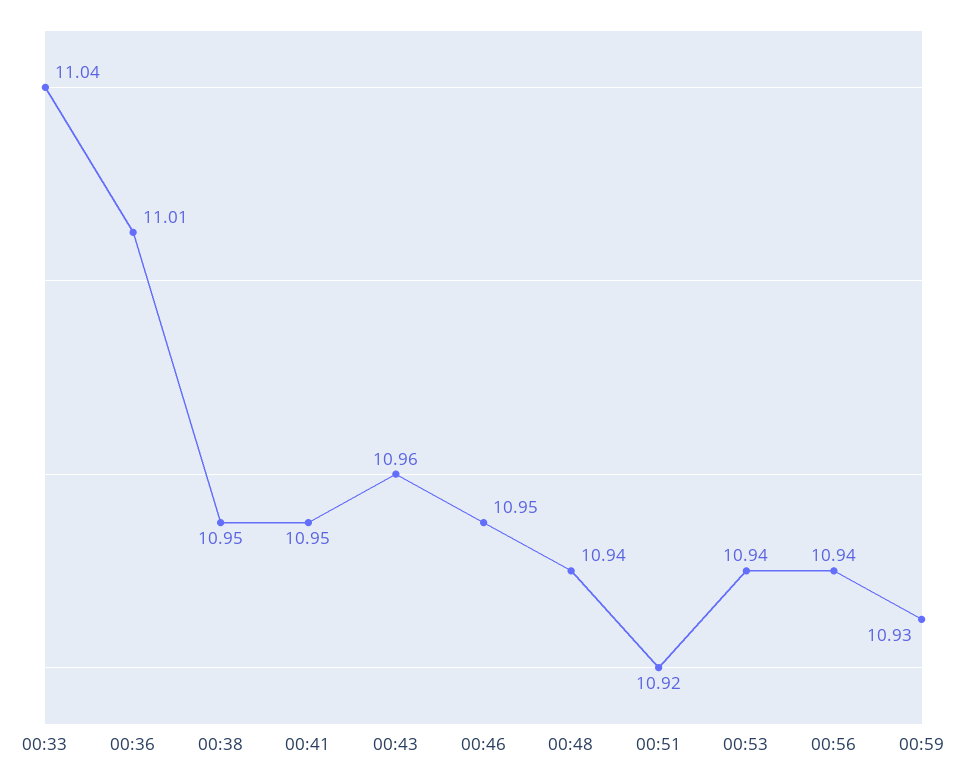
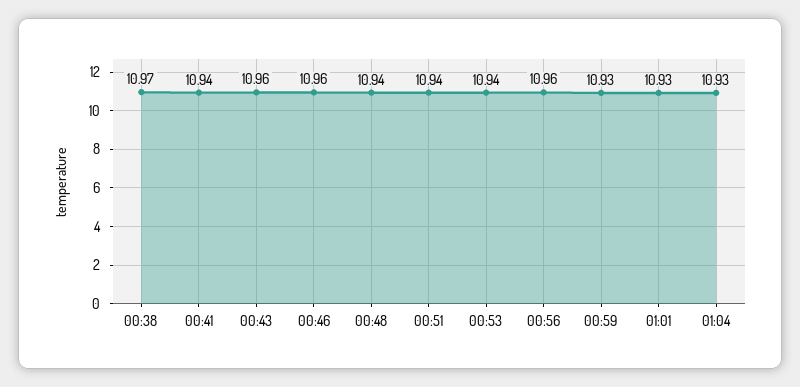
00:33: 11.04 -> none
00:36: 11.01 -> none
00:38: 10.95 -> 10.97
00:41: 10.95 -> 10.94
00:46: 10.95 -> 10.96
00:51: 10.92 -> 10.94
00:56: 10.94 -> 10.96
01:01: none -> 10.93
01:04: none -> 10.93

